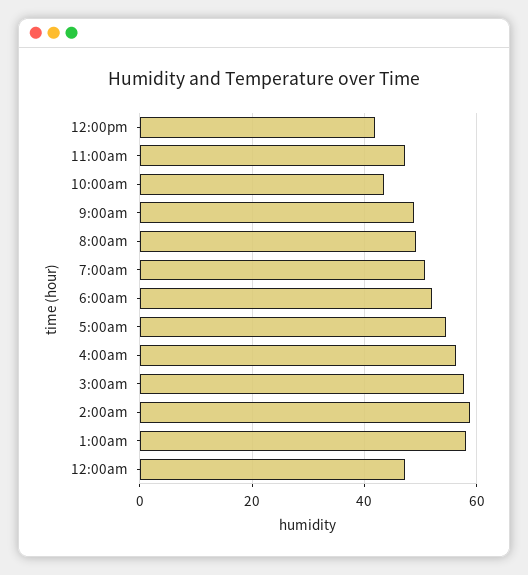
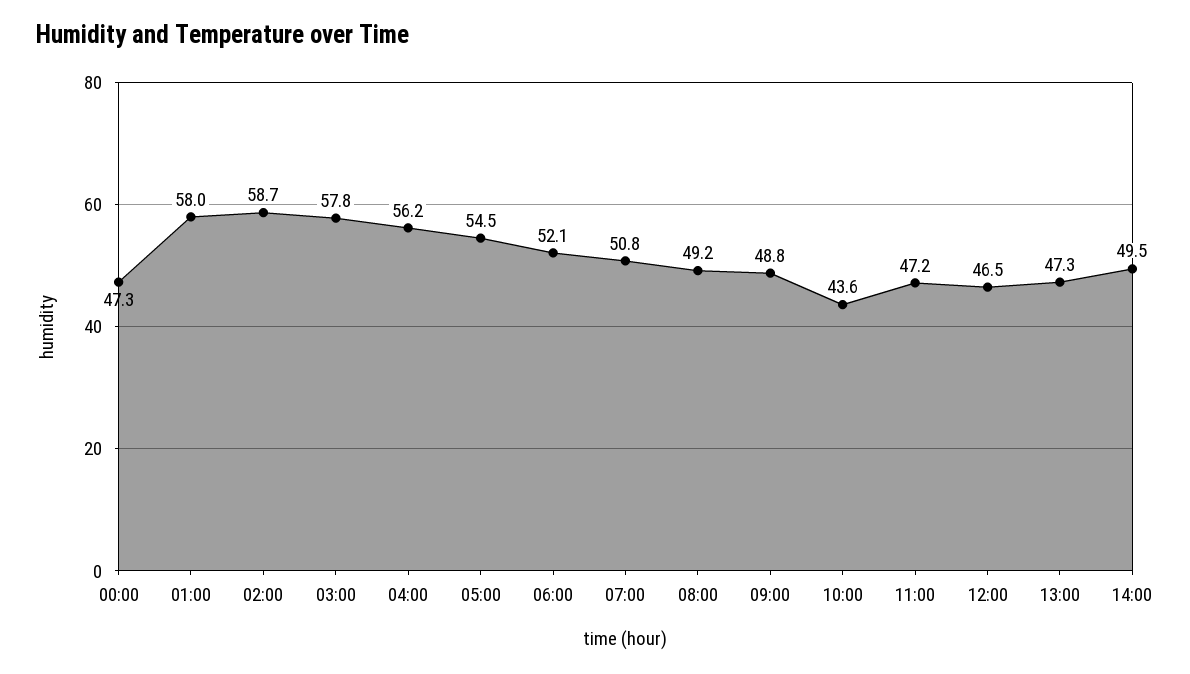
12:00pm: 42 -> 46.5
13:00: none -> 47.3
14:00: none -> 49.5

